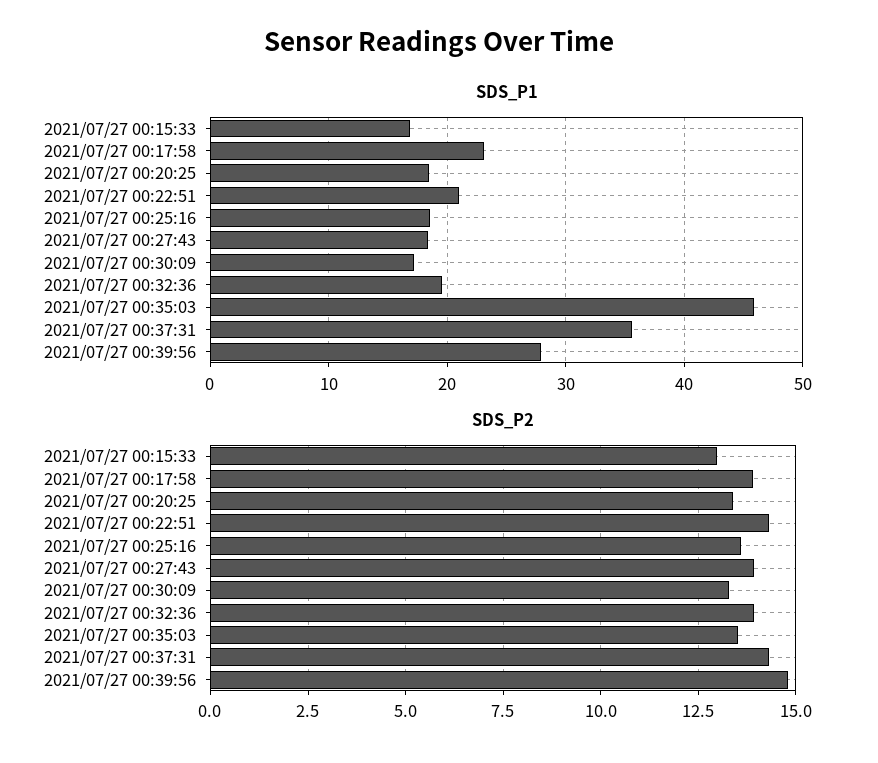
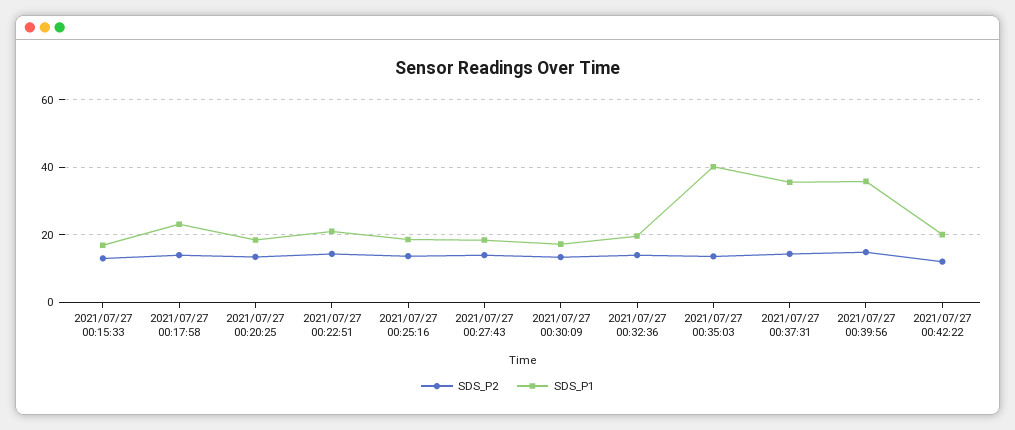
SDS_P1, 2021/07/27 00:35:03: 46 -> 40
SDS_P1, 2021/07/27 00:39:56: 28 -> 36
SDS_P2, 2021/07/27 00:42:22: none -> 12
SDS_P1, 2021/07/27 00:42:22: none -> 20

